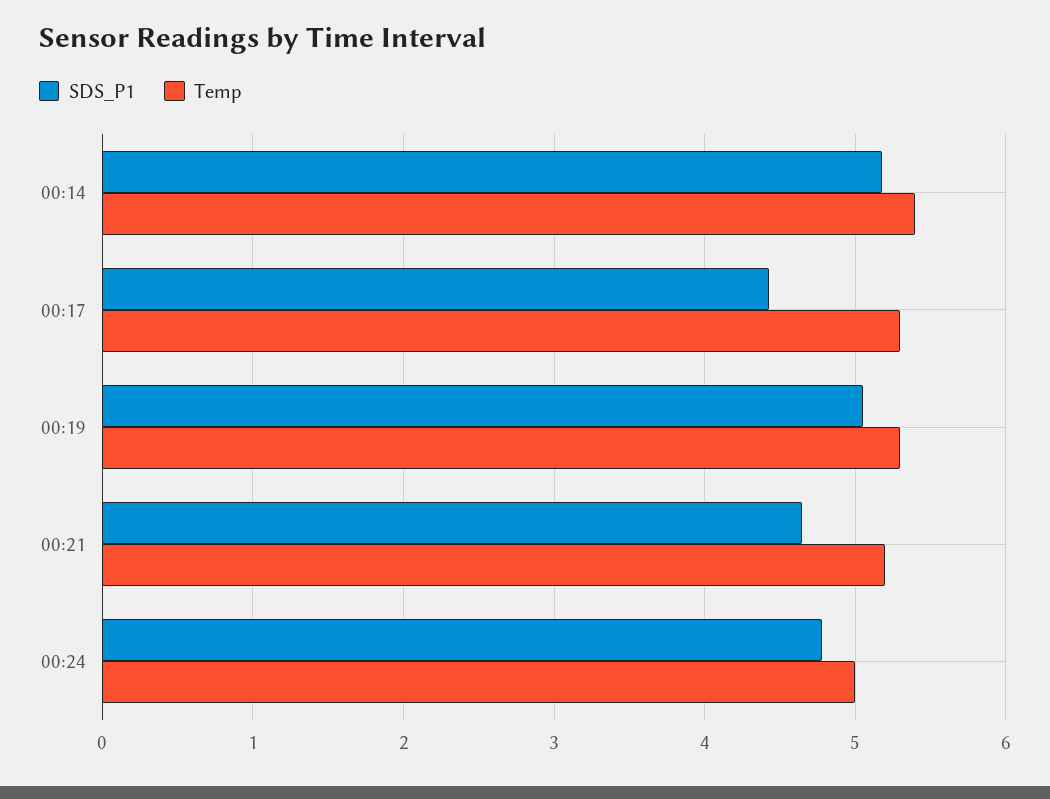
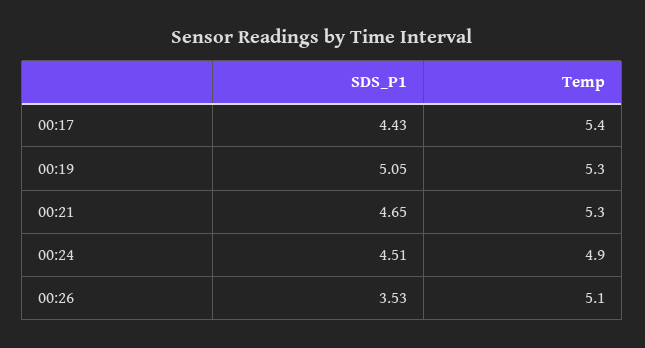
SDS_P1, 00:14: 5.2 -> none
Temp, 00:14: 5.4 -> none
Temp, 00:17: 5.3 -> 5.4
Temp, 00:21: 5.2 -> 5.3
SDS_P1, 00:24: 4.8 -> 4.51
Temp, 00:24: 5 -> 4.9
SDS_P1, 00:26: none -> 3.53
Temp, 00:26: none -> 5.1

